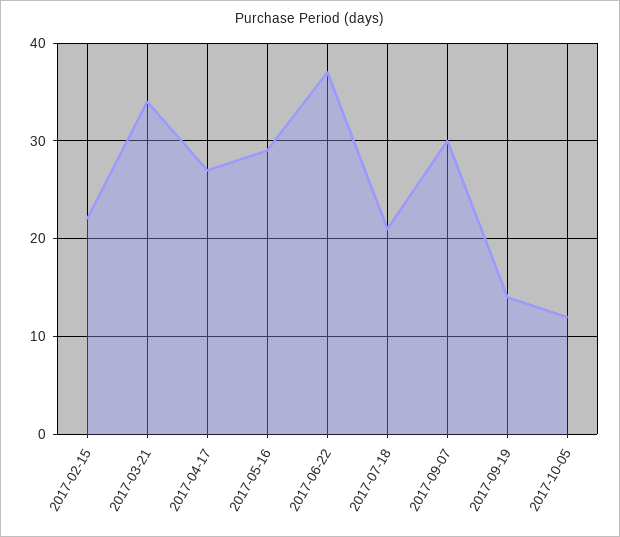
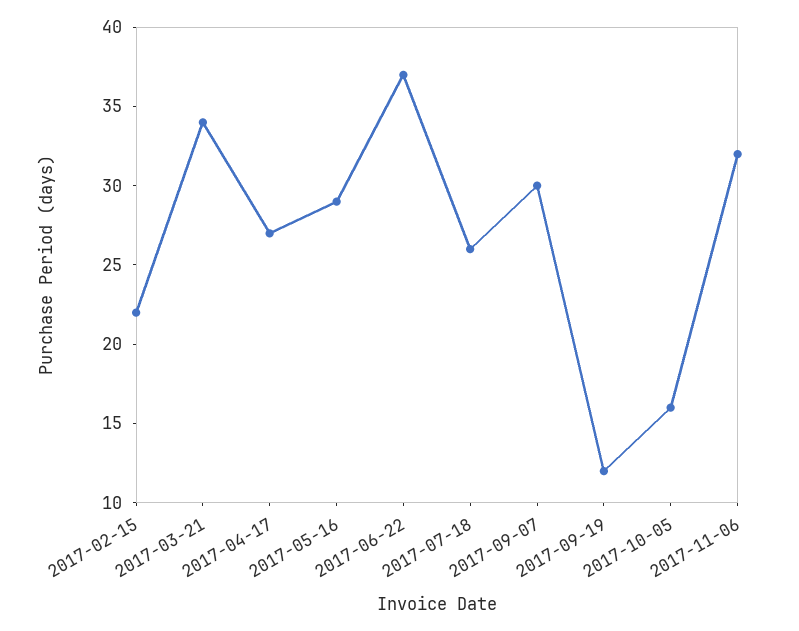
2017-07-18: 21 -> 26
2017-09-19: 14 -> 12
2017-10-05: 12 -> 16
2017-11-06: none -> 32

